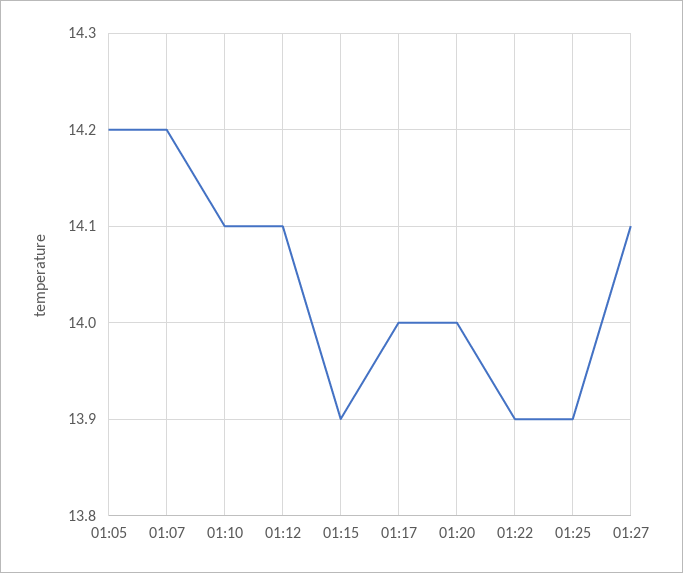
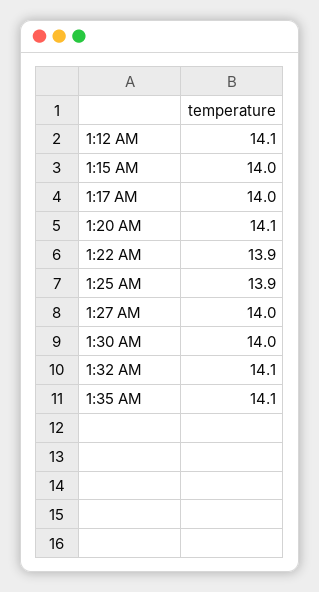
01:05: 14.2 -> none
01:07: 14.2 -> none
01:10: 14.1 -> none
01:15: 13.9 -> 14
01:20: 14 -> 14.1
01:27: 14.1 -> 14
1:30 AM: none -> 14
1:32 AM: none -> 14.1
1:35 AM: none -> 14.1

